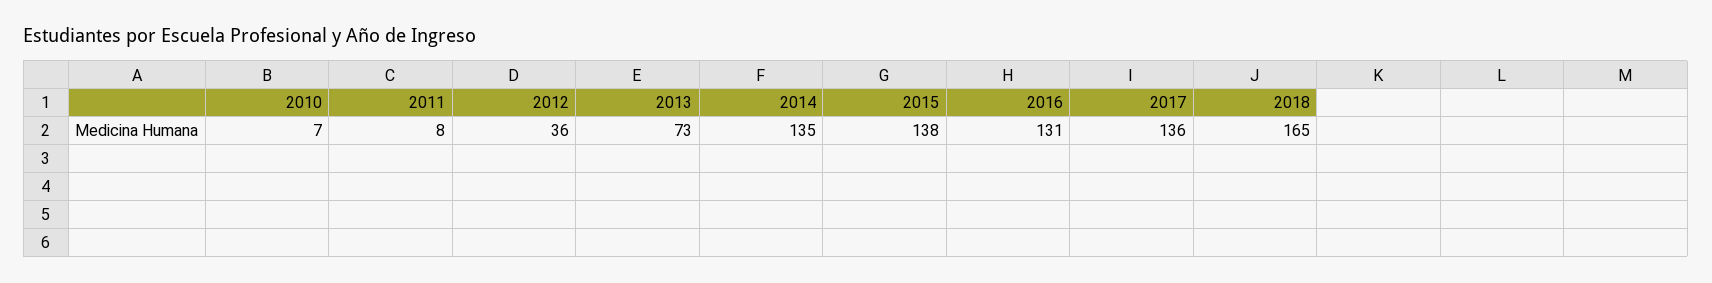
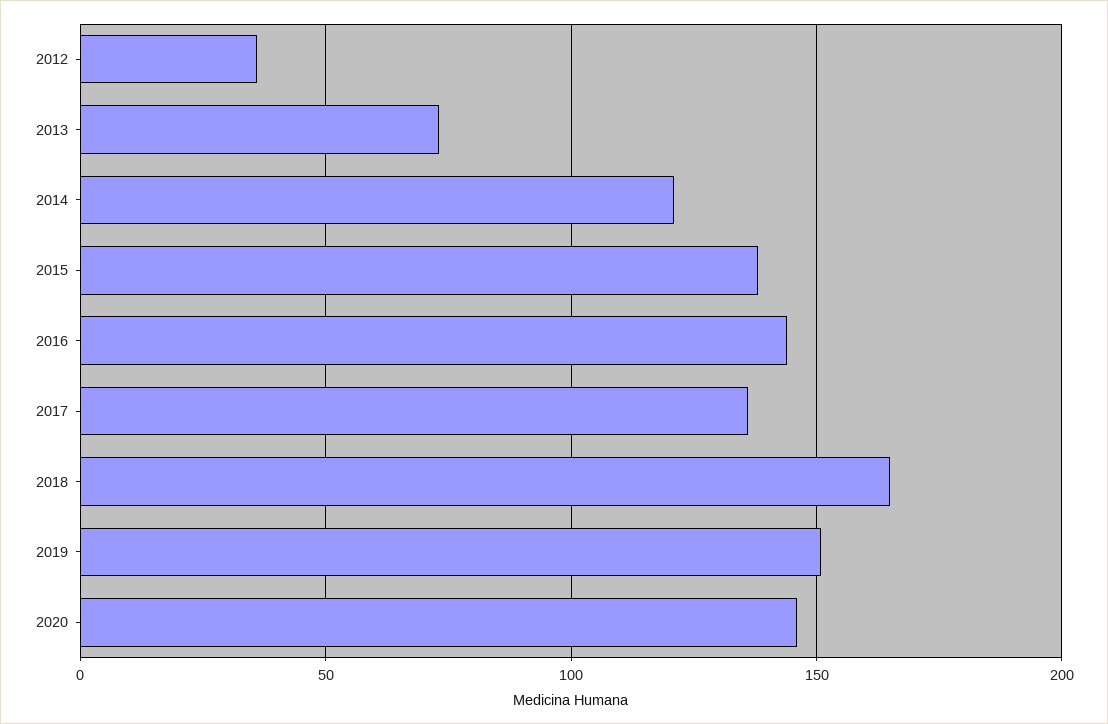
2010: 7 -> none
2011: 8 -> none
2014: 135 -> 120
2016: 131 -> 145
2019: none -> 150
2020: none -> 145

